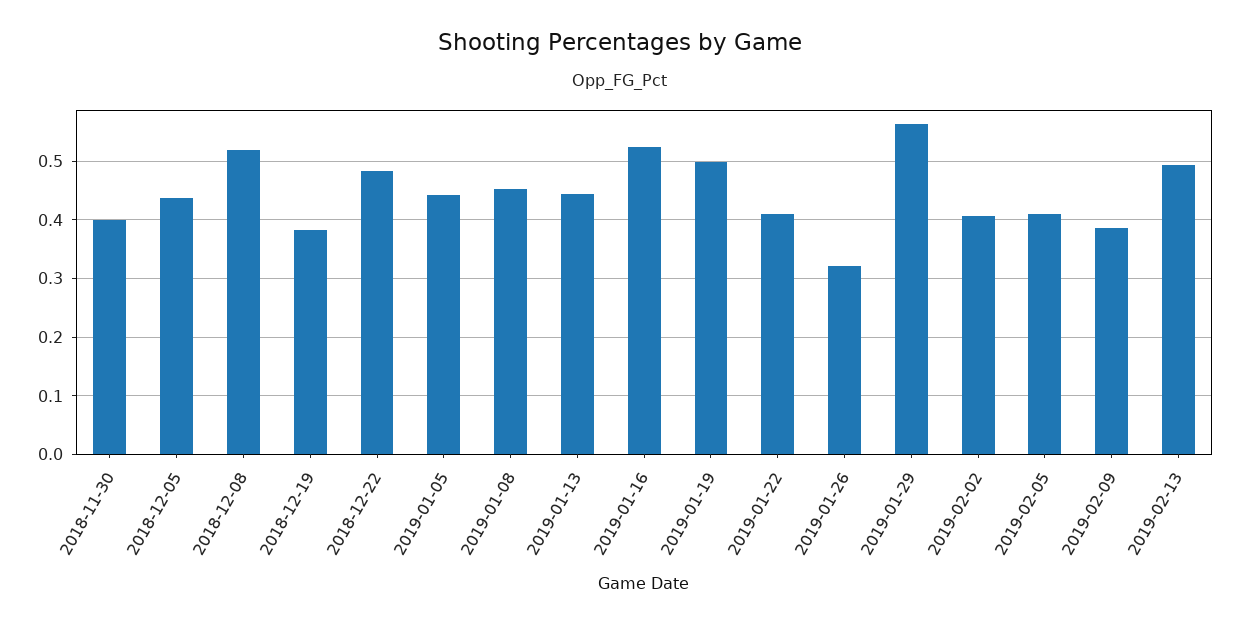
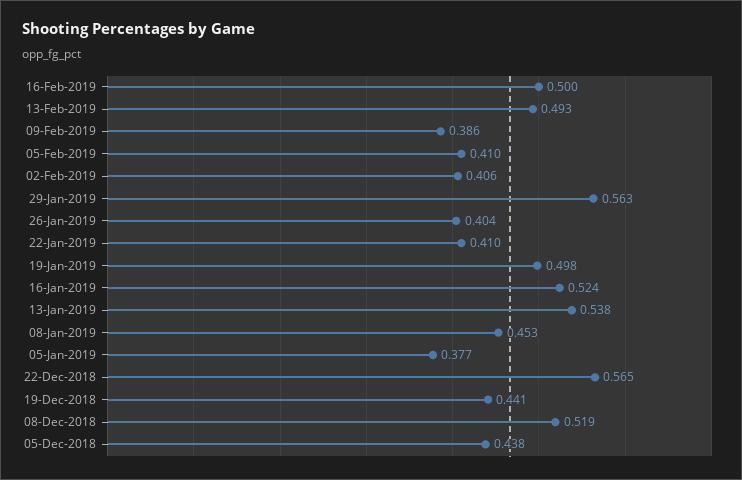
2018-11-30: 0.4 -> none
2018-12-19: 0.38 -> 0.441
2018-12-22: 0.48 -> 0.565
2019-01-05: 0.44 -> 0.377
2019-01-13: 0.44 -> 0.538
2019-01-26: 0.32 -> 0.404
16-Feb-2019: none -> 0.5

